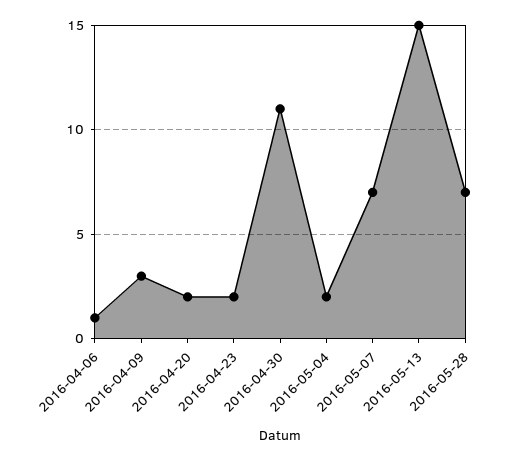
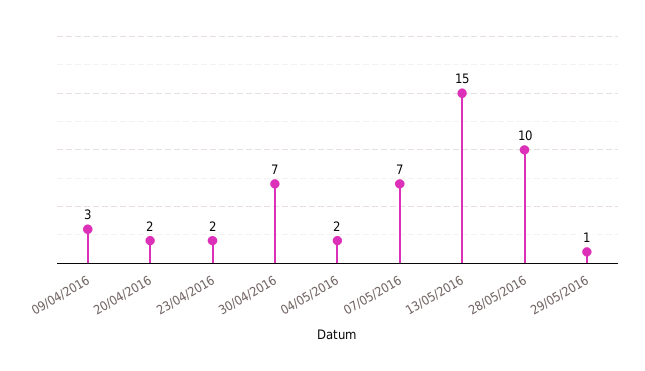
2016-04-06: 1 -> none
2016-04-30: 11 -> 7
2016-05-28: 7 -> 10
29/05/2016: none -> 1

